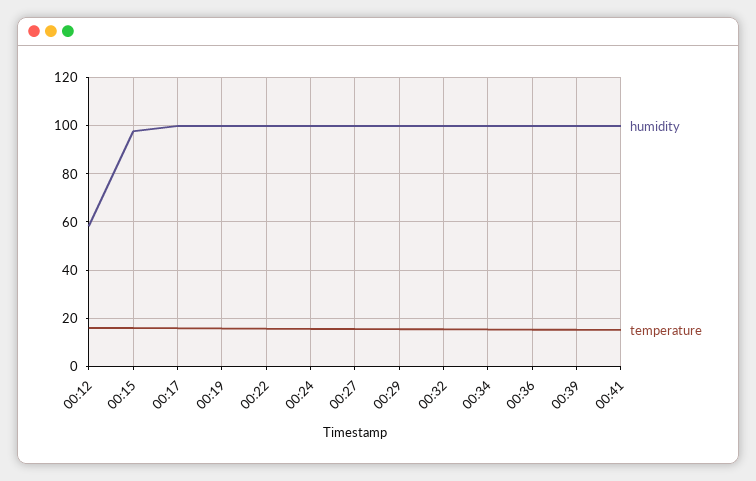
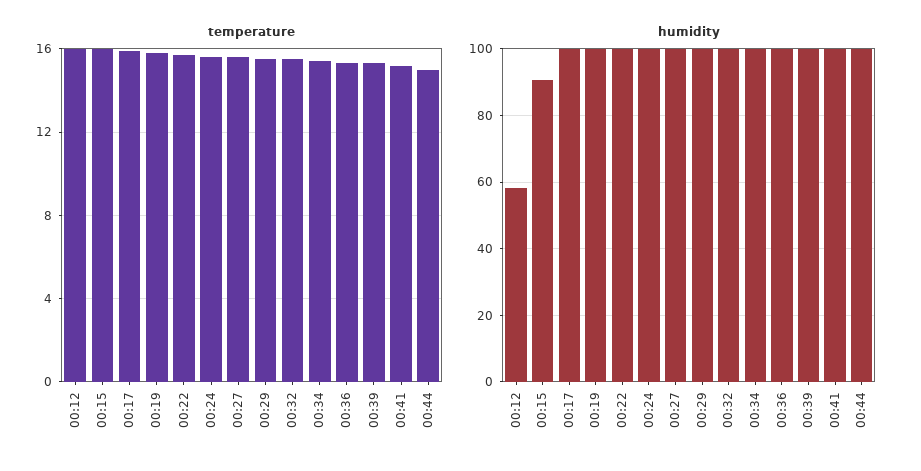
humidity, 00:15: 97.5 -> 90
temperature, 00:44: none -> 15
humidity, 00:44: none -> 100

